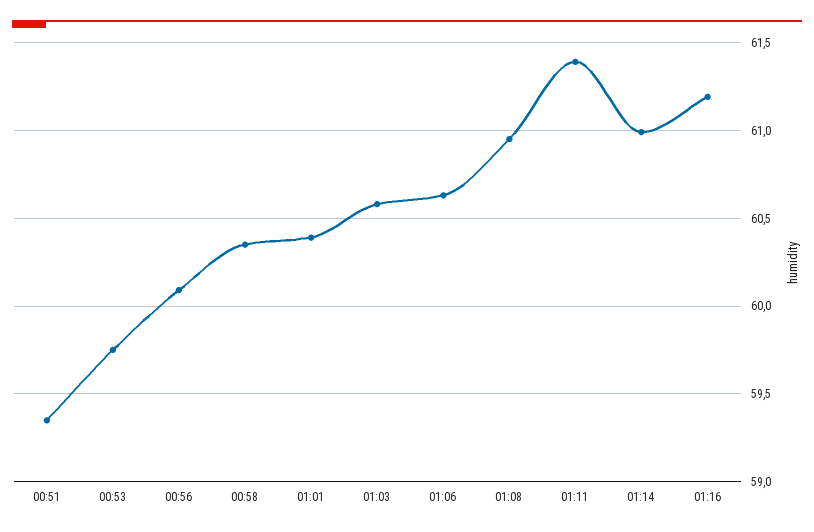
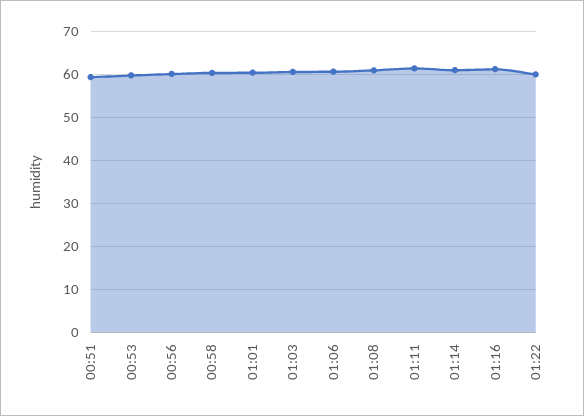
01:22: none -> 60

